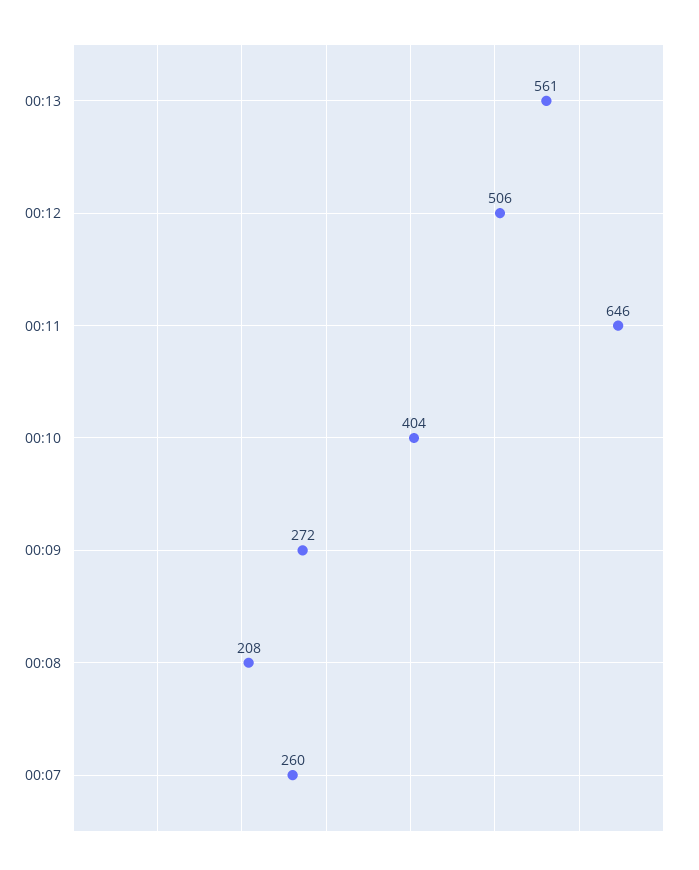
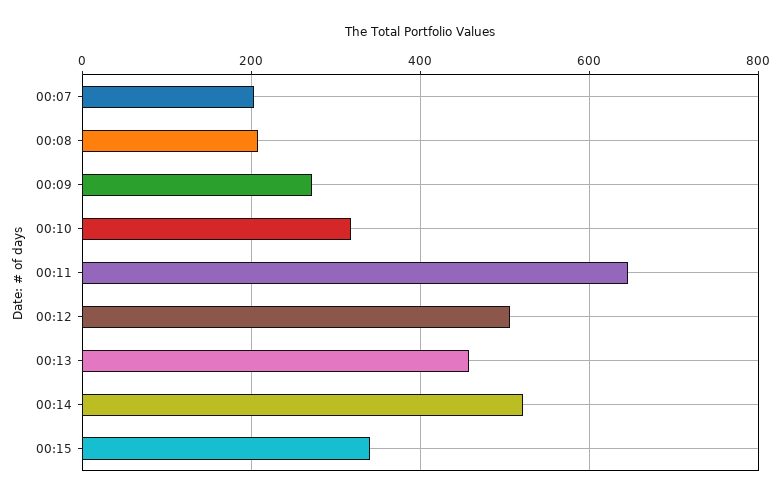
00:13: 561 -> 460
00:10: 404 -> 320
00:07: 260 -> 200
00:14: none -> 520
00:15: none -> 340

